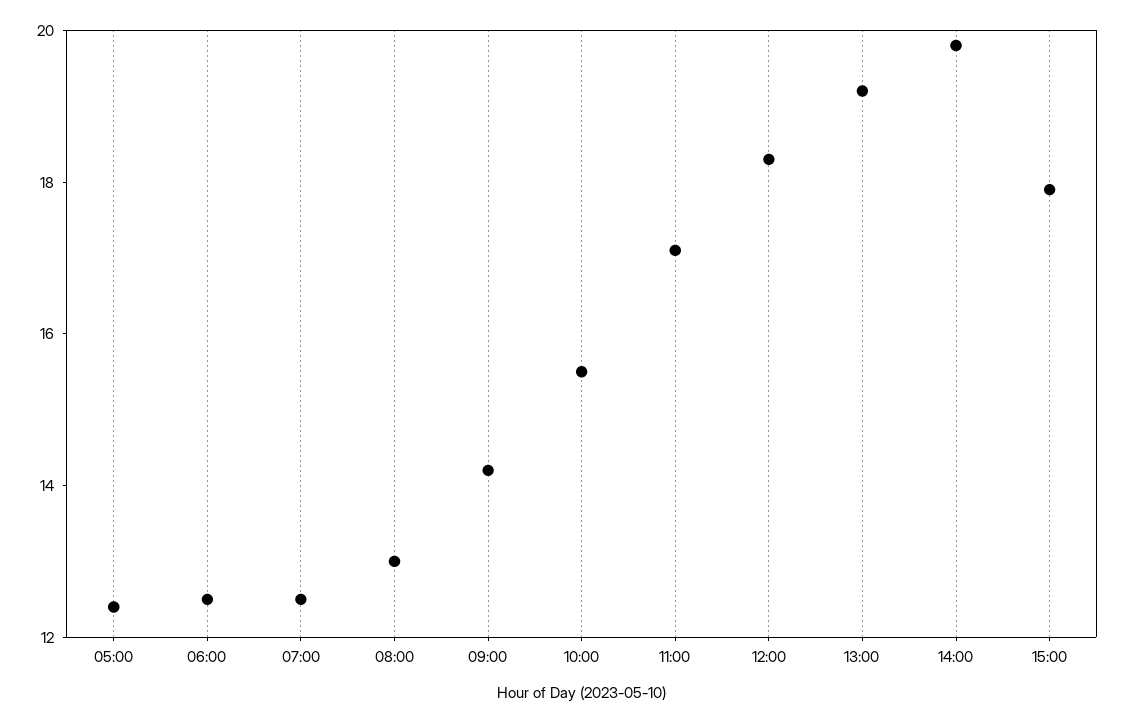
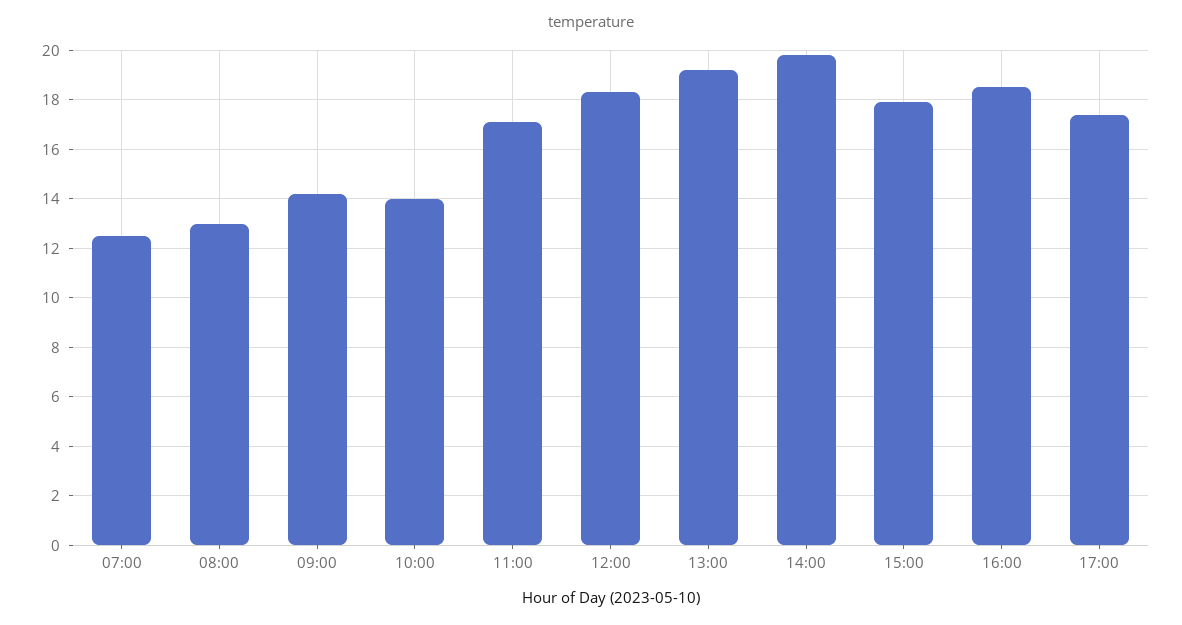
05:00: 12.5 -> none
06:00: 12.5 -> none
10:00: 15.5 -> 14
16:00: none -> 18.5
17:00: none -> 17.5

